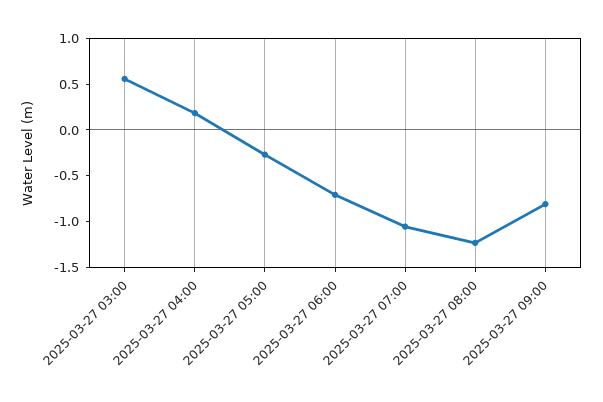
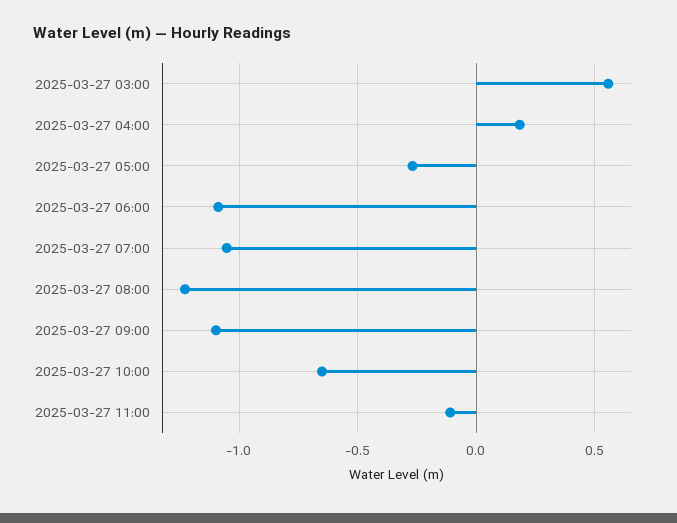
2025-03-27 06:00: -0.7 -> -1.1
2025-03-27 09:00: -0.8 -> -1.1
2025-03-27 10:00: none -> -0.65
2025-03-27 11:00: none -> -0.1

